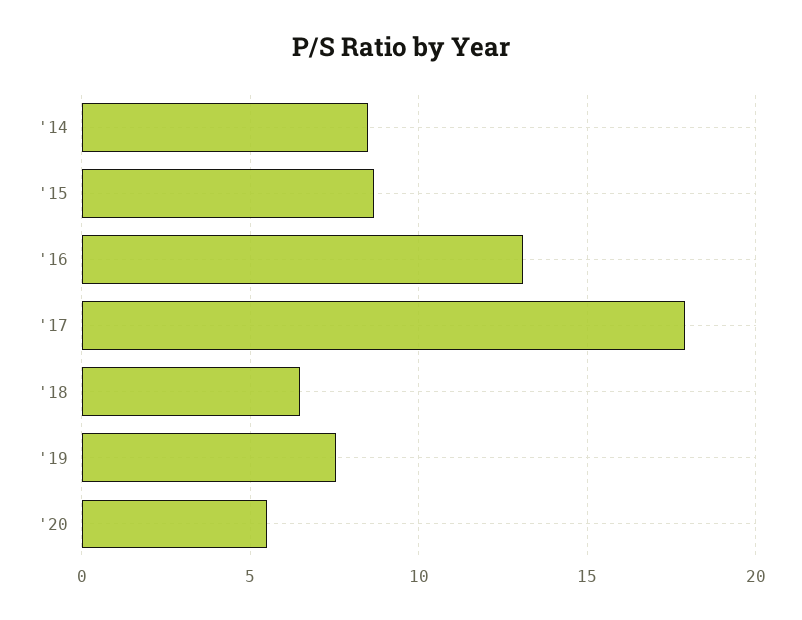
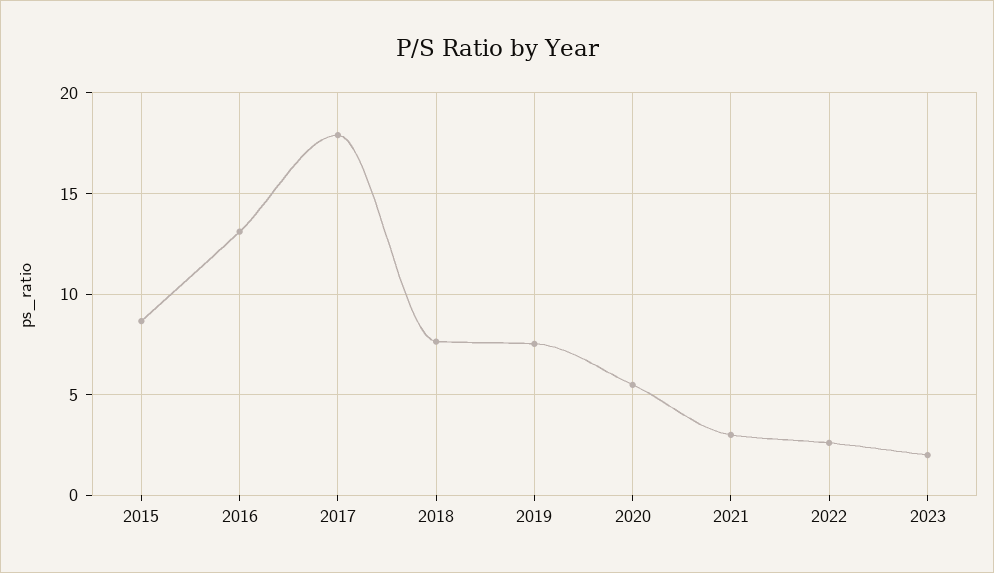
'14: 8.5 -> none
'18: 6.5 -> 7.5
2021: none -> 3
2022: none -> 2.5
2023: none -> 2

